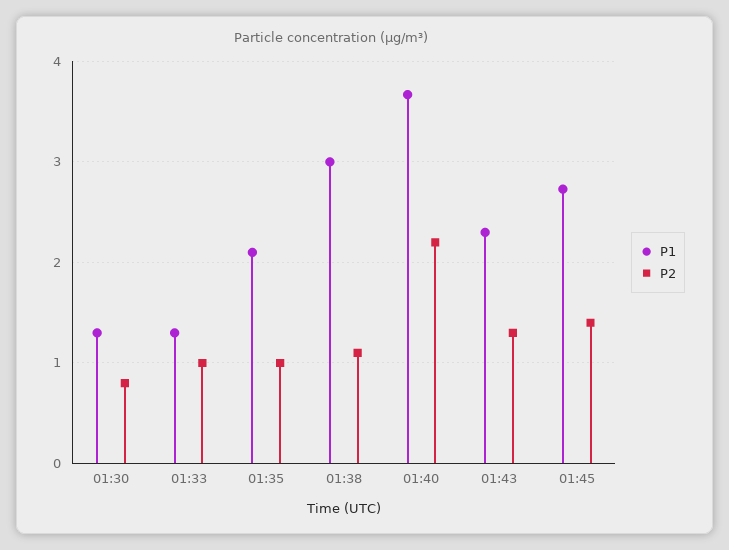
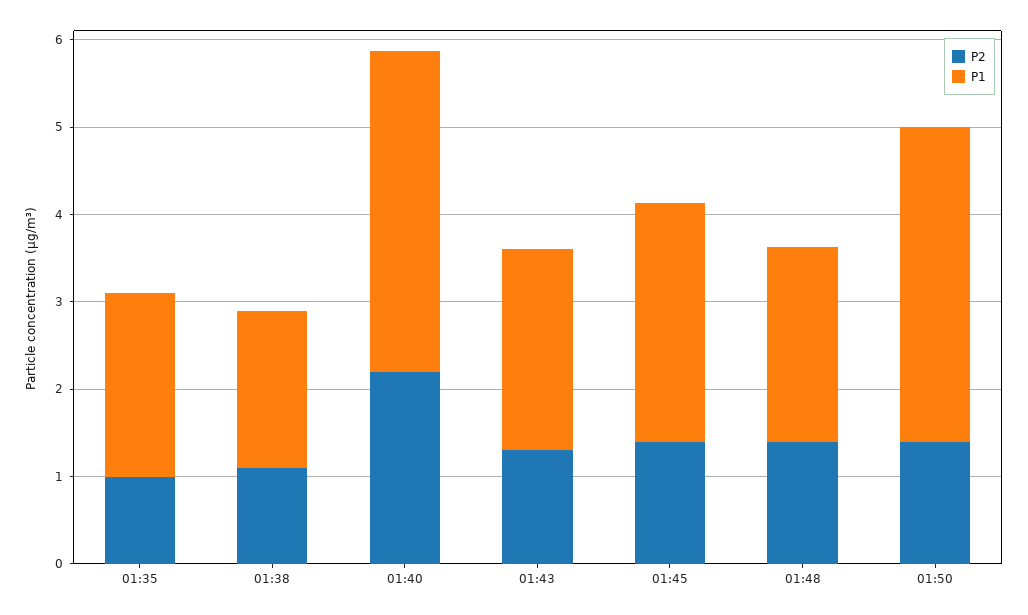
P1, 01:30: 1.3 -> none
P2, 01:30: 0.8 -> none
P1, 01:33: 1.3 -> none
P2, 01:33: 1 -> none
P1, 01:38: 3 -> 1.8
P2, 01:48: none -> 1.4
P1, 01:48: none -> 2.2
P2, 01:50: none -> 1.4
P1, 01:50: none -> 3.6

